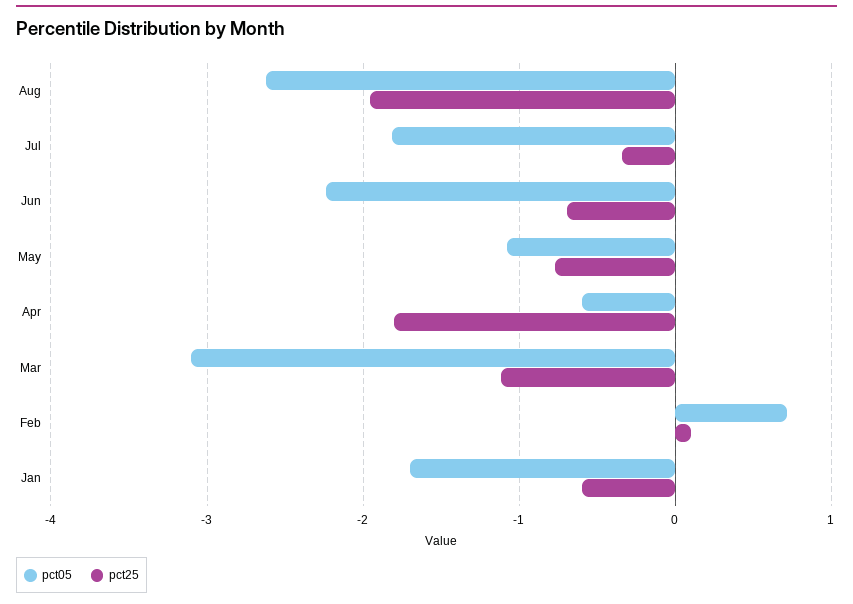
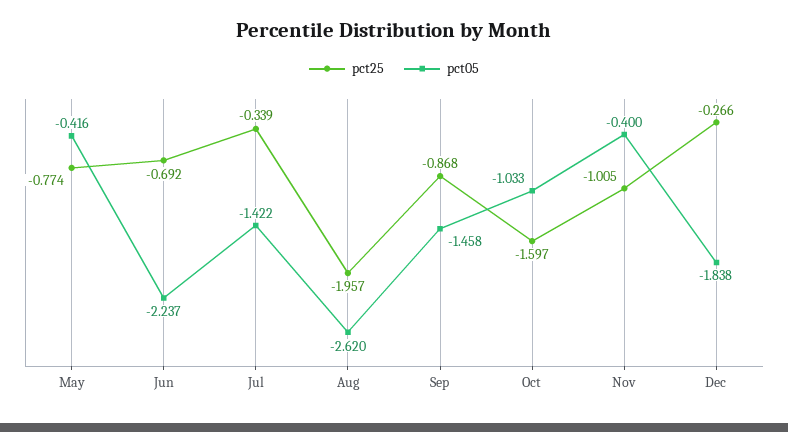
pct05, Jul: -1.8 -> -1.422
pct05, May: -1.1 -> -0.416
pct05, Apr: -0.6 -> none
pct25, Apr: -1.8 -> none
pct05, Mar: -3.1 -> none
pct25, Mar: -1.1 -> none
pct05, Feb: 0.7 -> none
pct25, Feb: 0.1 -> none
pct05, Jan: -1.7 -> none
pct25, Jan: -0.6 -> none
pct25, Sep: none -> -0.868
pct05, Sep: none -> -1.458
pct25, Oct: none -> -1.597
pct05, Oct: none -> -1.033
pct25, Nov: none -> -1.005
pct05, Nov: none -> -0.4
pct25, Dec: none -> -0.266
pct05, Dec: none -> -1.838

